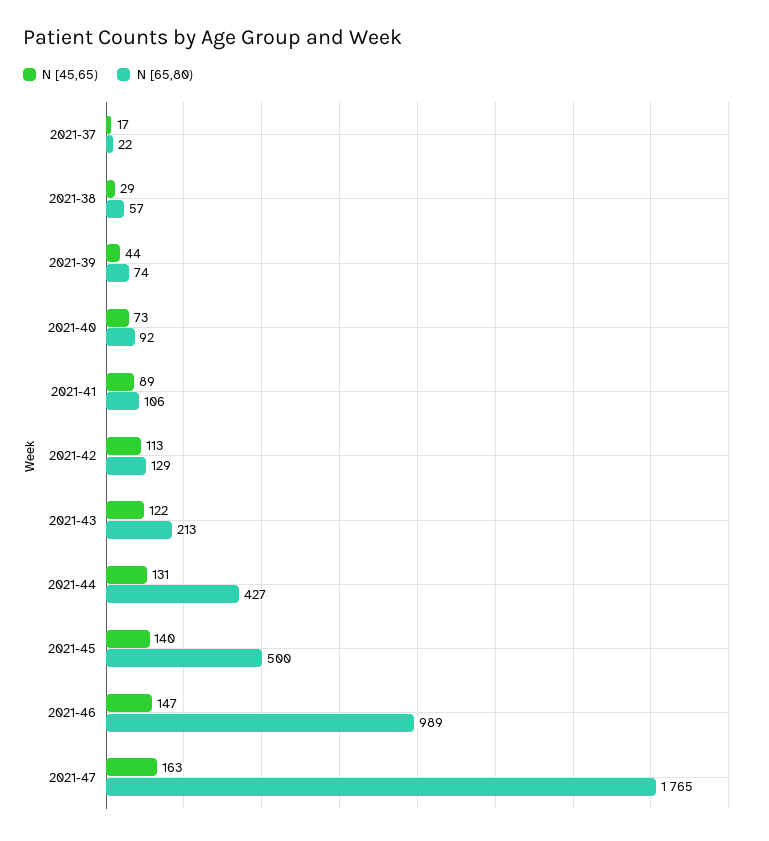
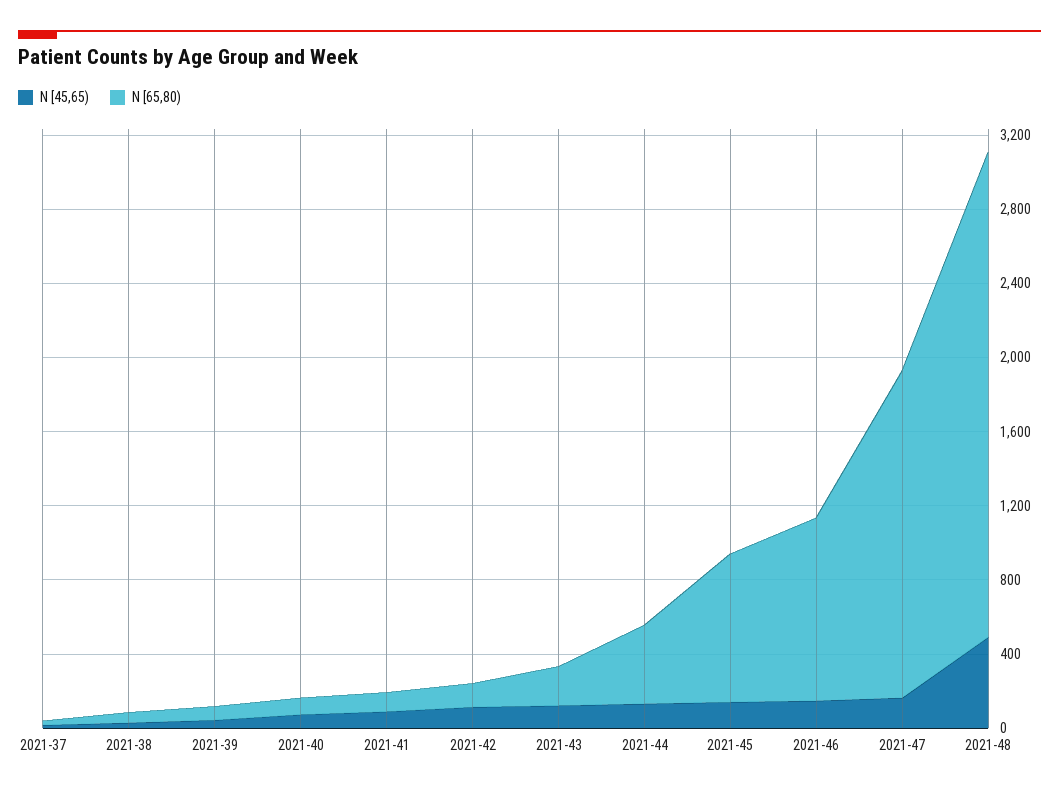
N [65,80), 2021-45: 500 -> 800
N [45,65), 2021-48: none -> 500
N [65,80), 2021-48: none -> 2600

